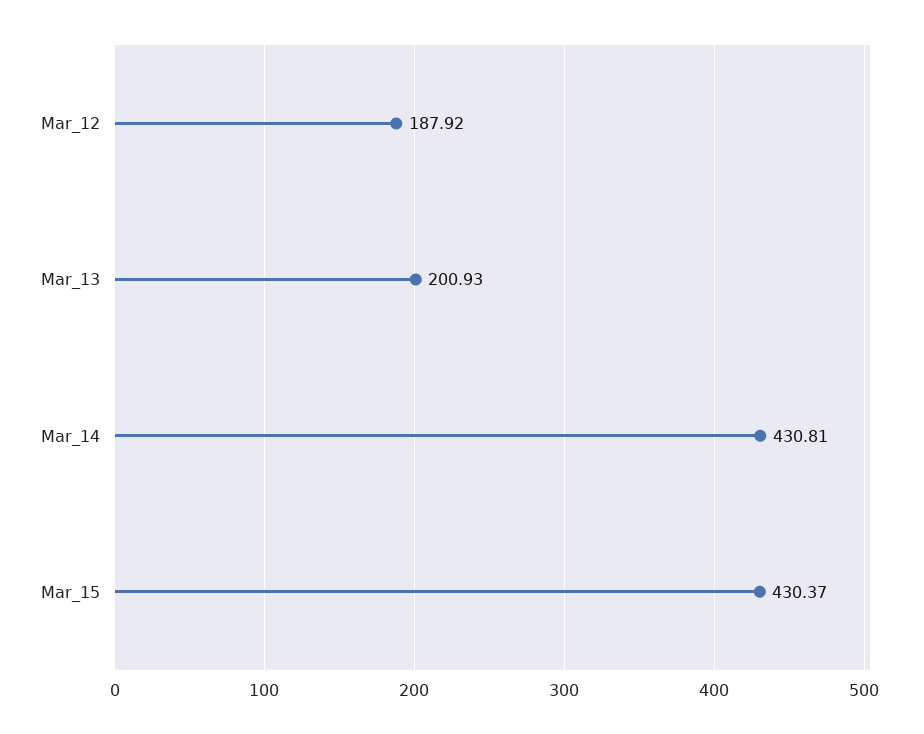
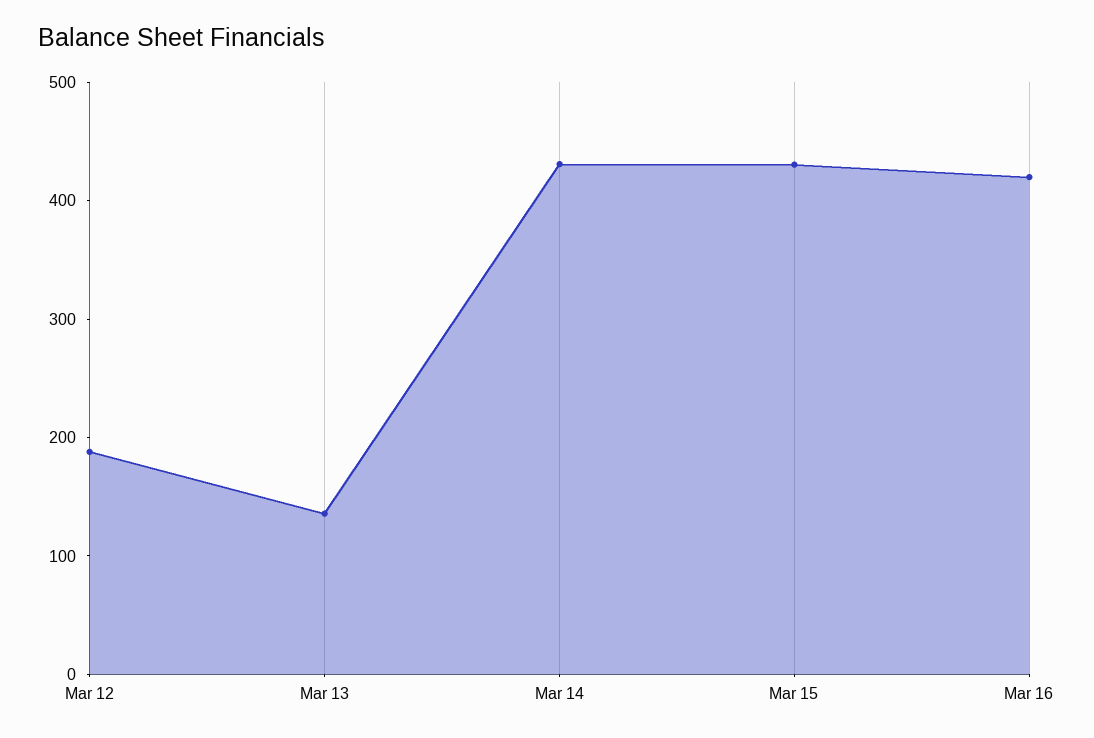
Mar_13: 200.93 -> 140
Mar 16: none -> 420

